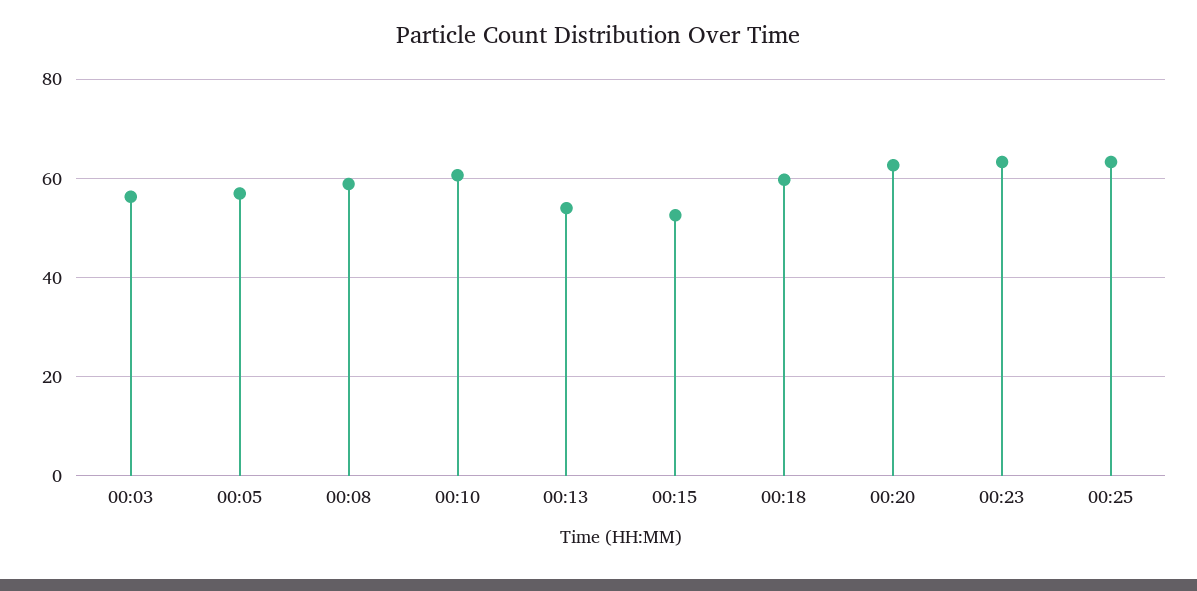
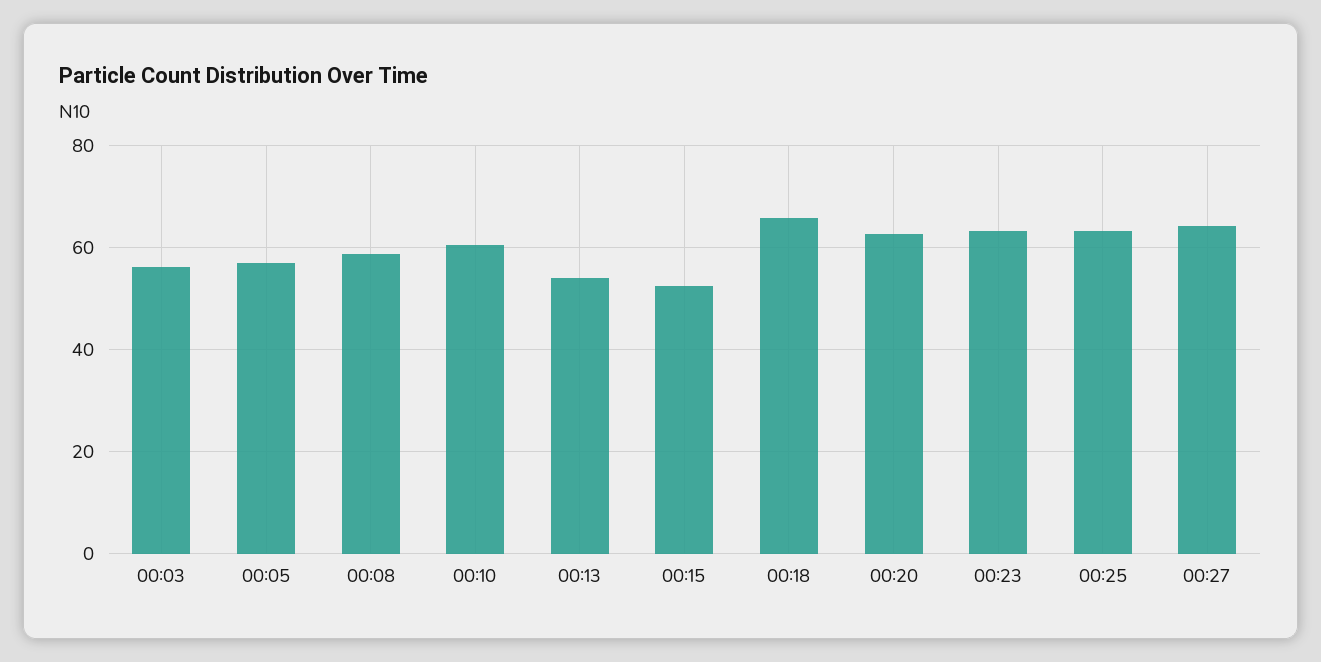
00:18: 60 -> 66
00:27: none -> 64

